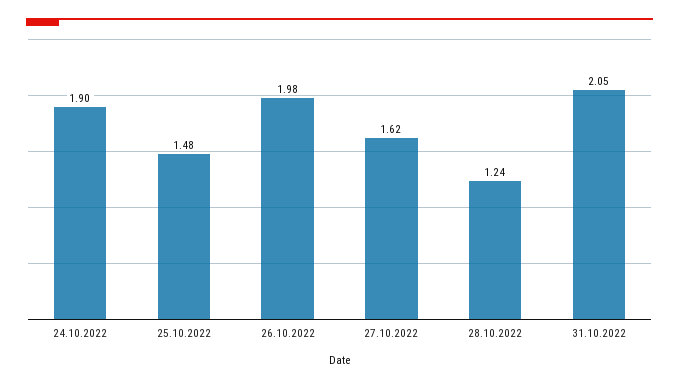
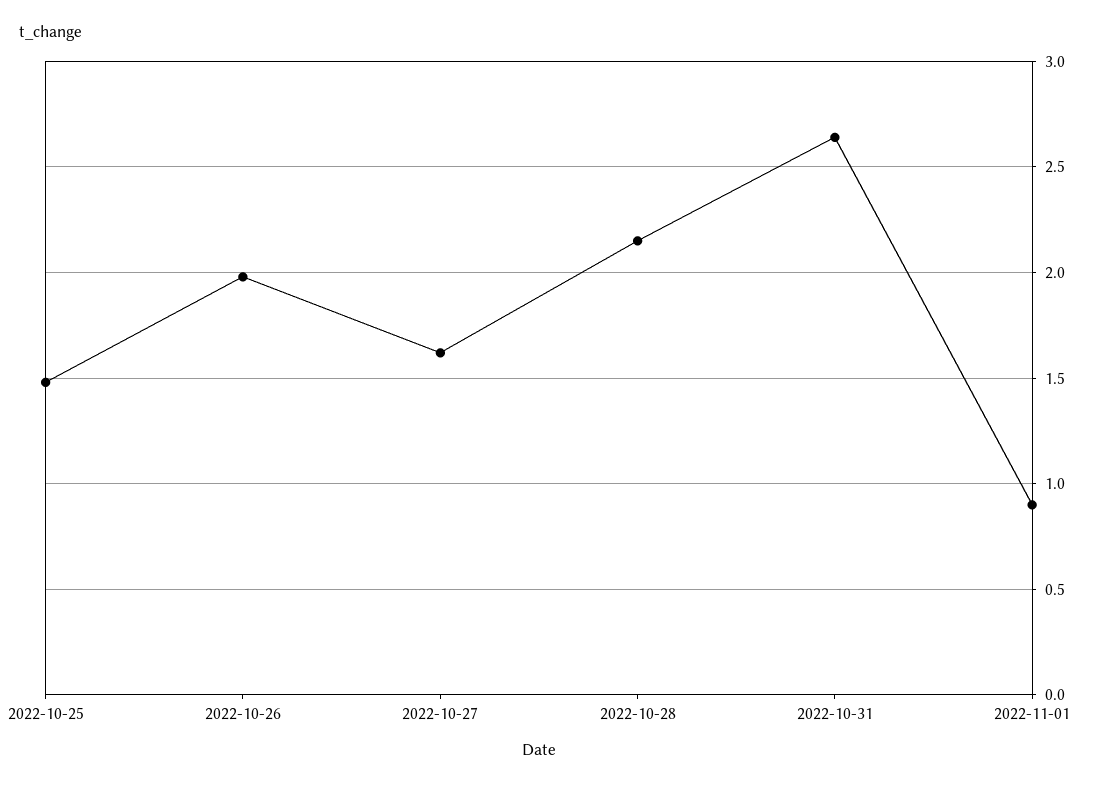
24.10.2022: 1.9 -> none
28.10.2022: 1.24 -> 2.15
31.10.2022: 2.05 -> 2.65
2022-11-01: none -> 0.9

